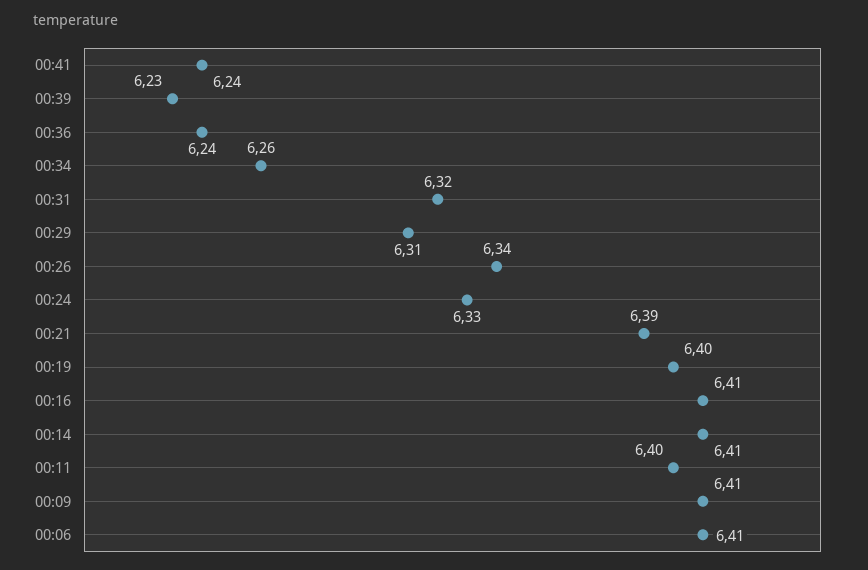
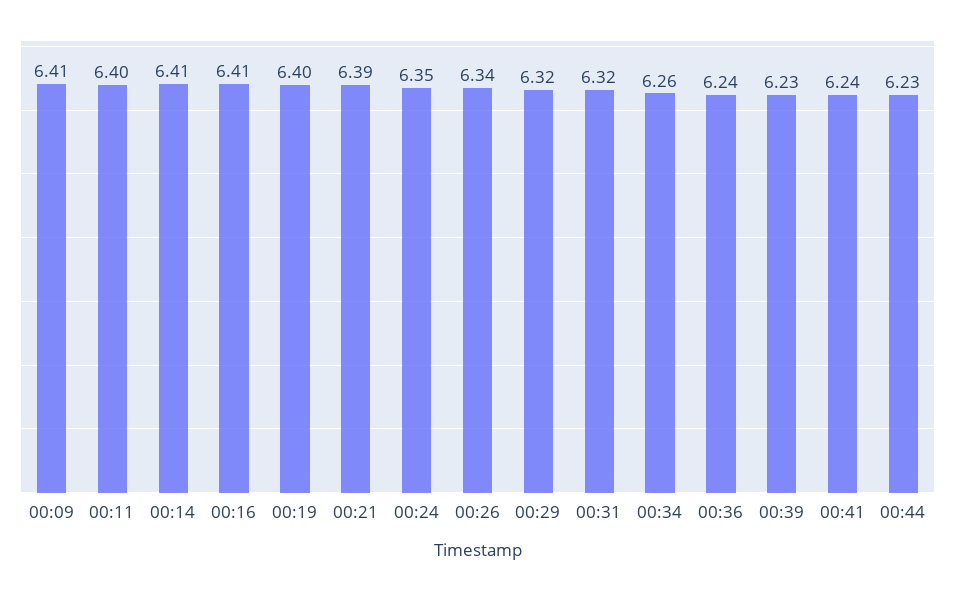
00:29: 6.31 -> 6.32
00:24: 6.33 -> 6.35
00:06: 6.41 -> none
00:44: none -> 6.23

